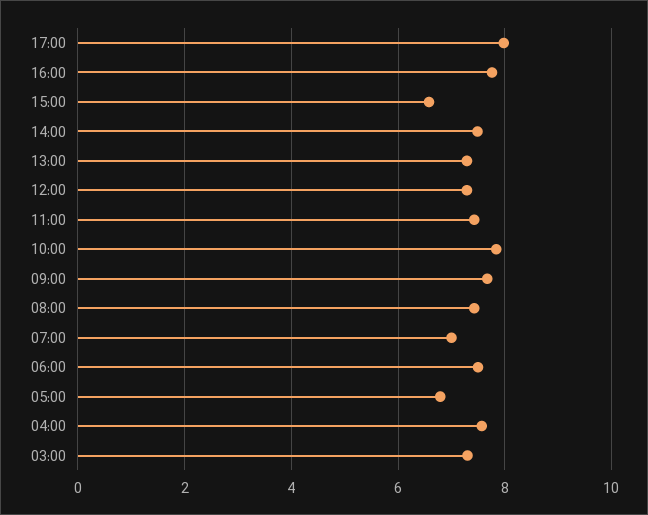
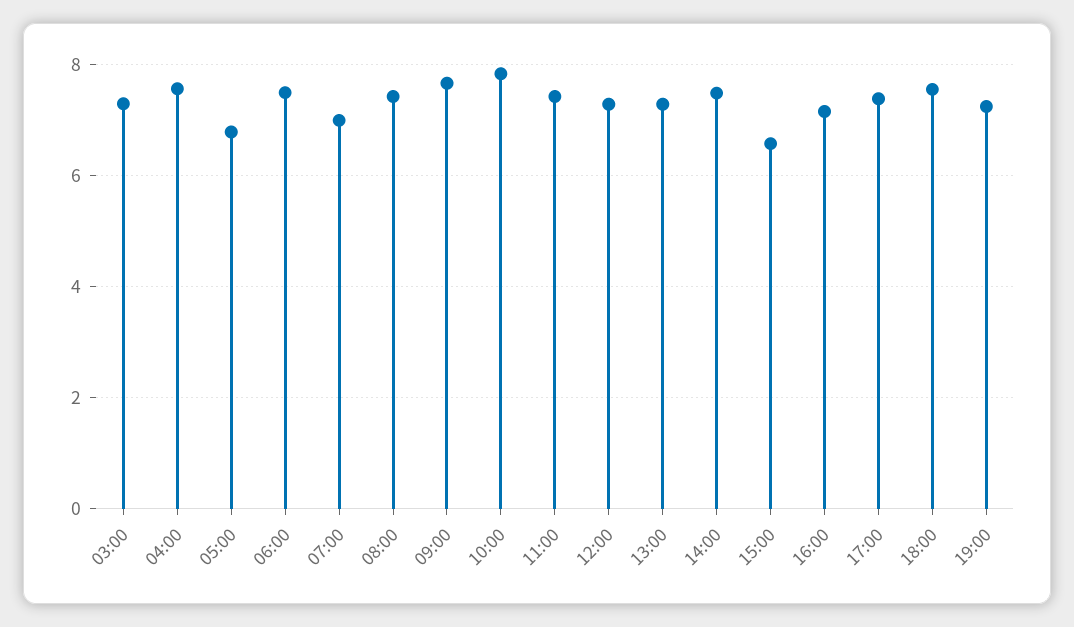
17:00: 8 -> 7.4
16:00: 7.8 -> 7.2
18:00: none -> 7.6
19:00: none -> 7.2

